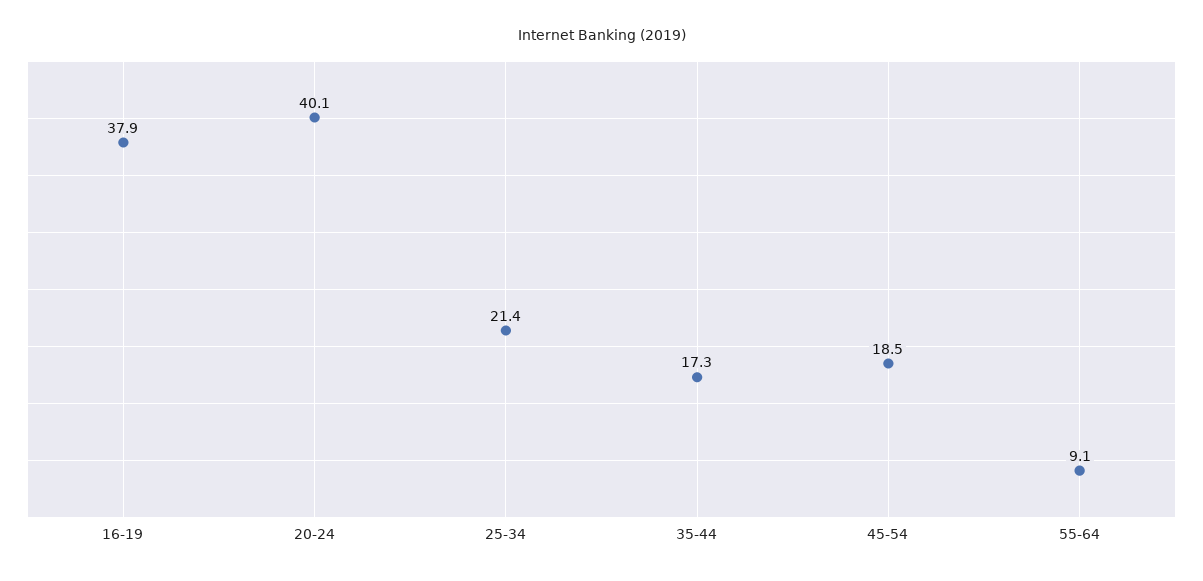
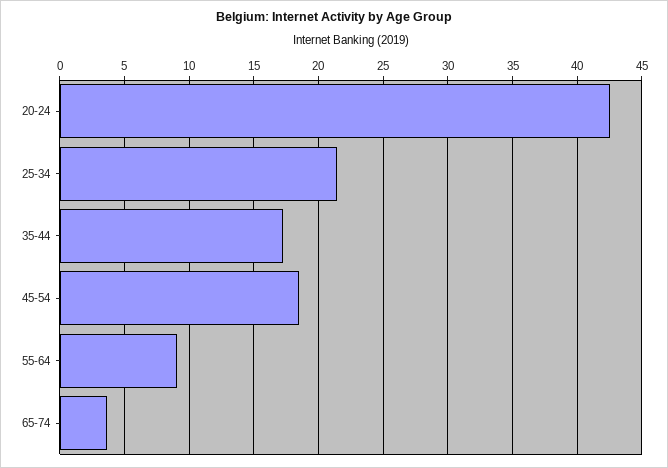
16-19: 37.9 -> none
20-24: 40.1 -> 42.5
65-74: none -> 3.5

